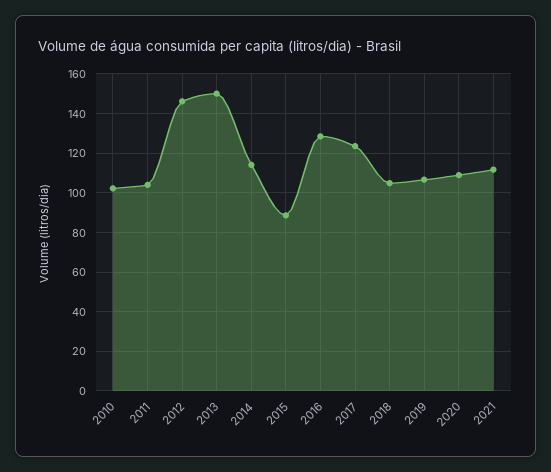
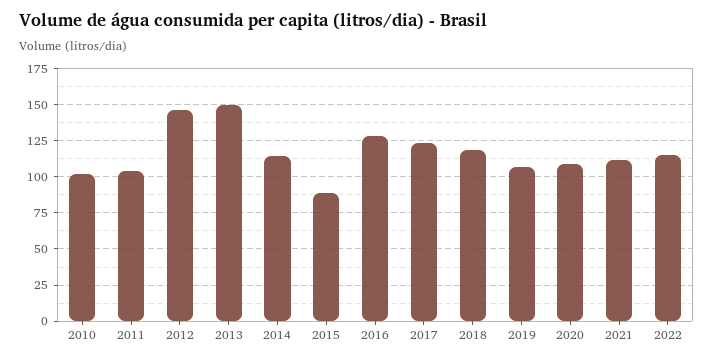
2018: 105 -> 120
2022: none -> 115

